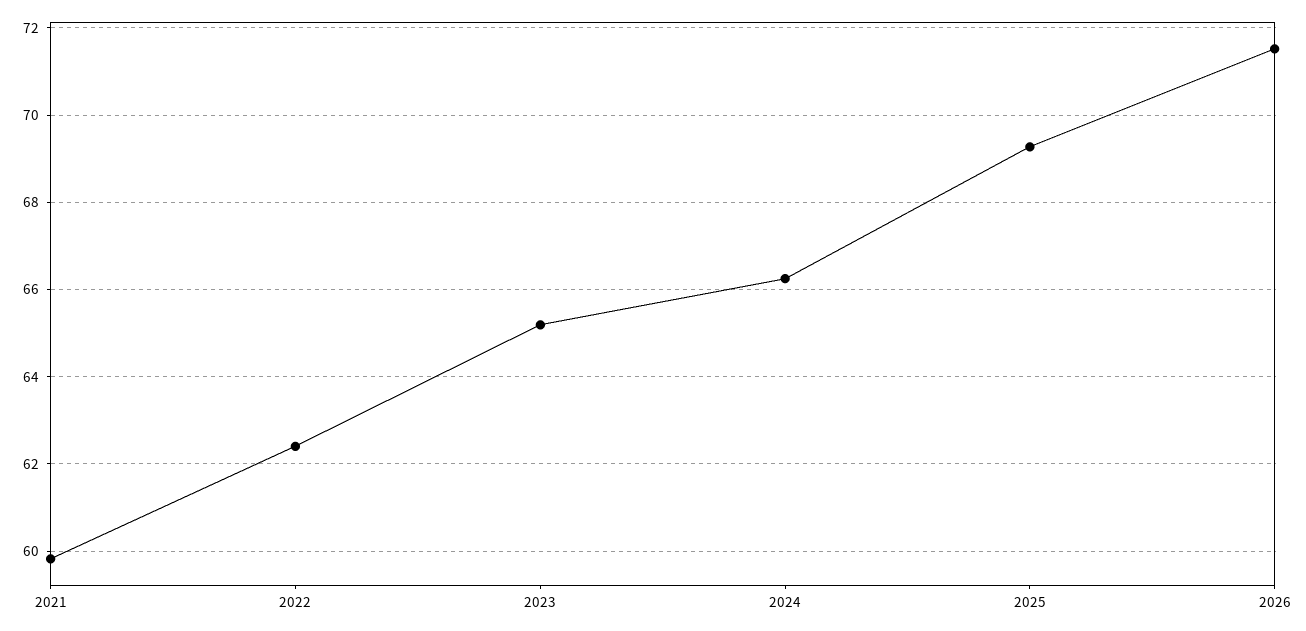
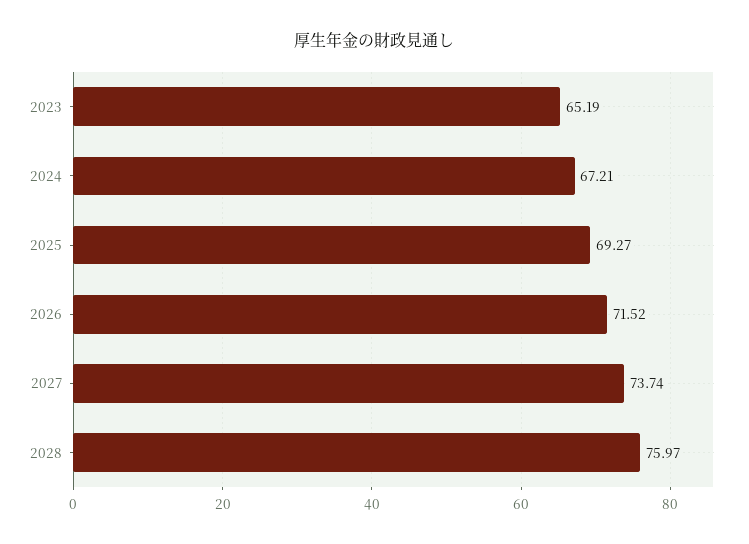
2021: 59.8 -> none
2022: 62.4 -> none
2024: 66.2 -> 67.21
2027: none -> 73.74
2028: none -> 75.97

